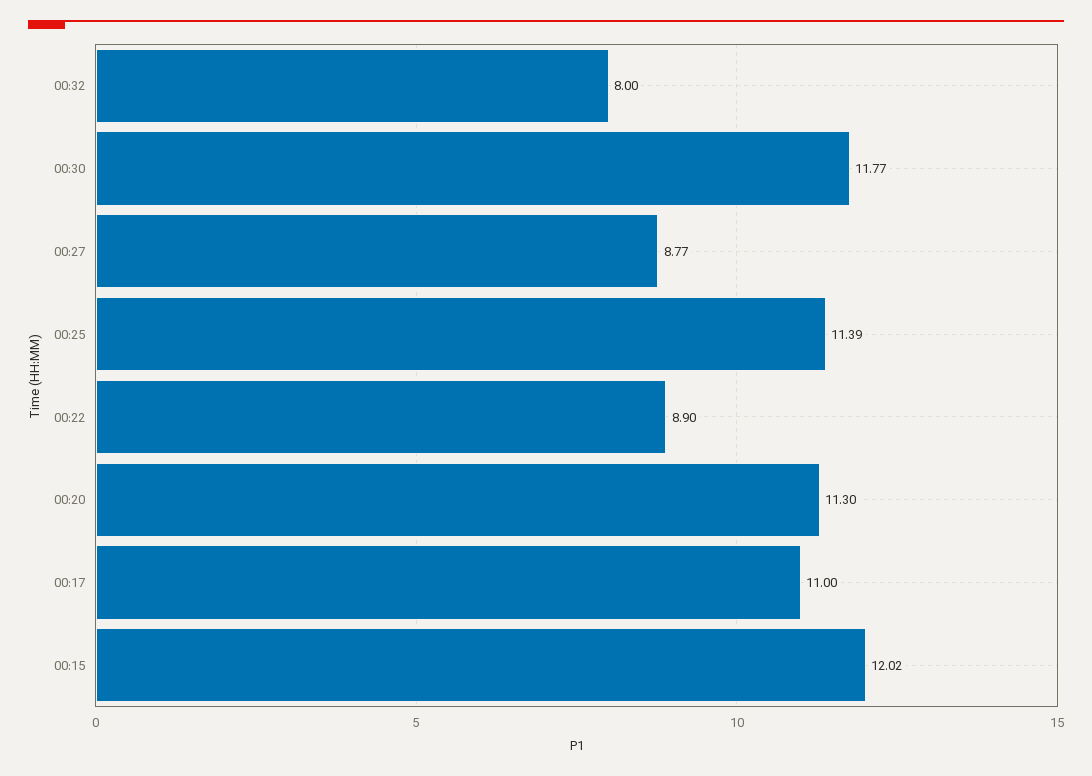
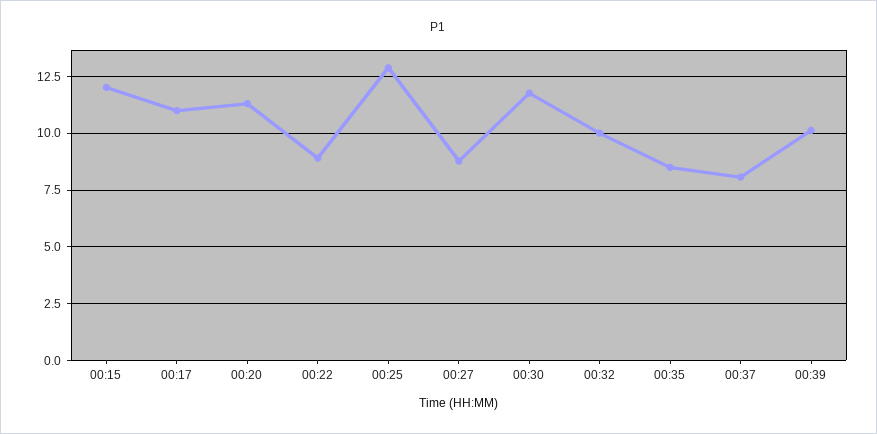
00:32: 8 -> 10
00:25: 11.39 -> 13
00:35: none -> 8.5
00:37: none -> 8
00:39: none -> 10

